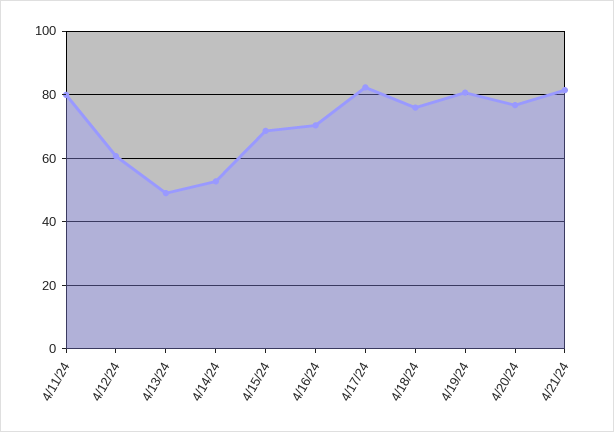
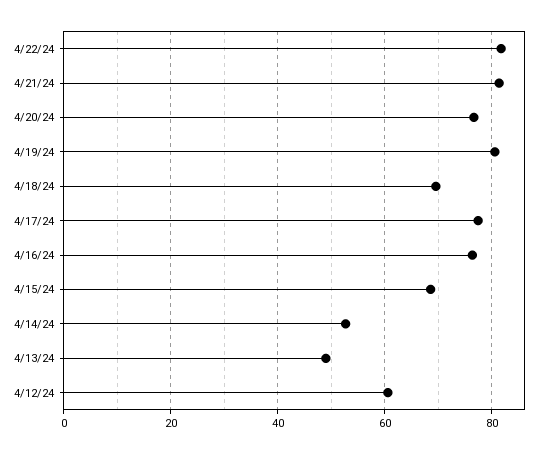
4/11/24: 80 -> none
4/16/24: 70 -> 76
4/17/24: 82 -> 78
4/18/24: 76 -> 70
4/22/24: none -> 82

